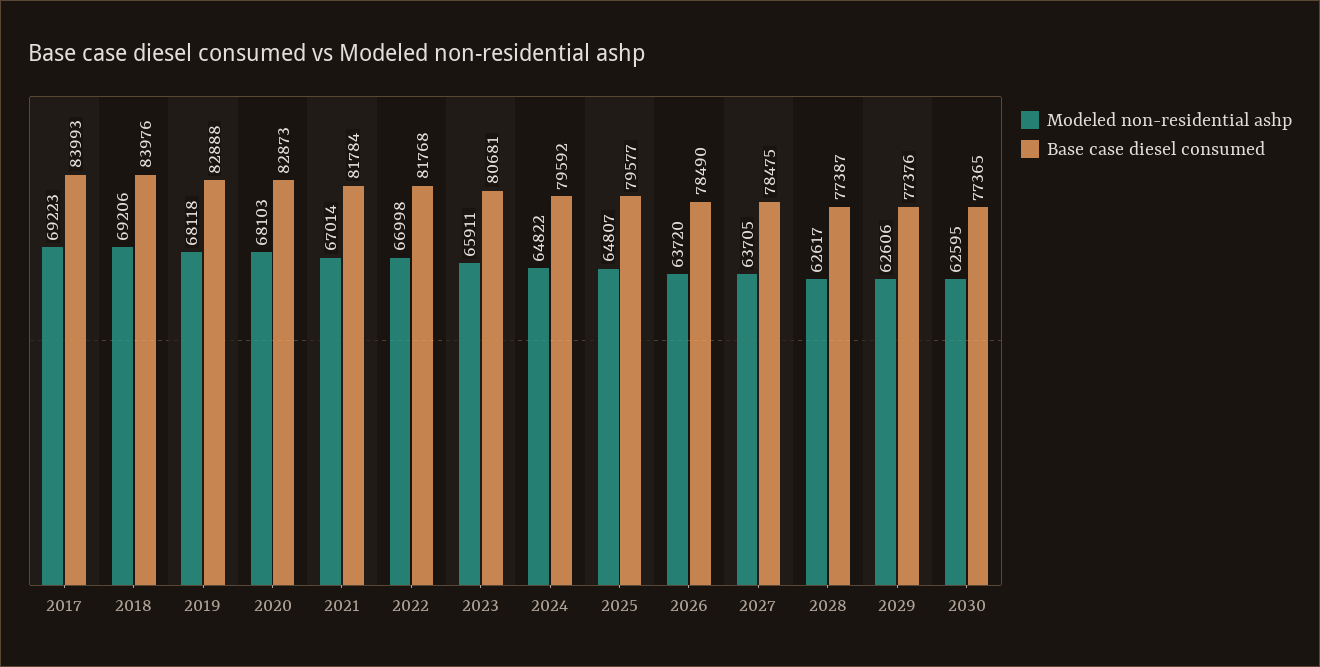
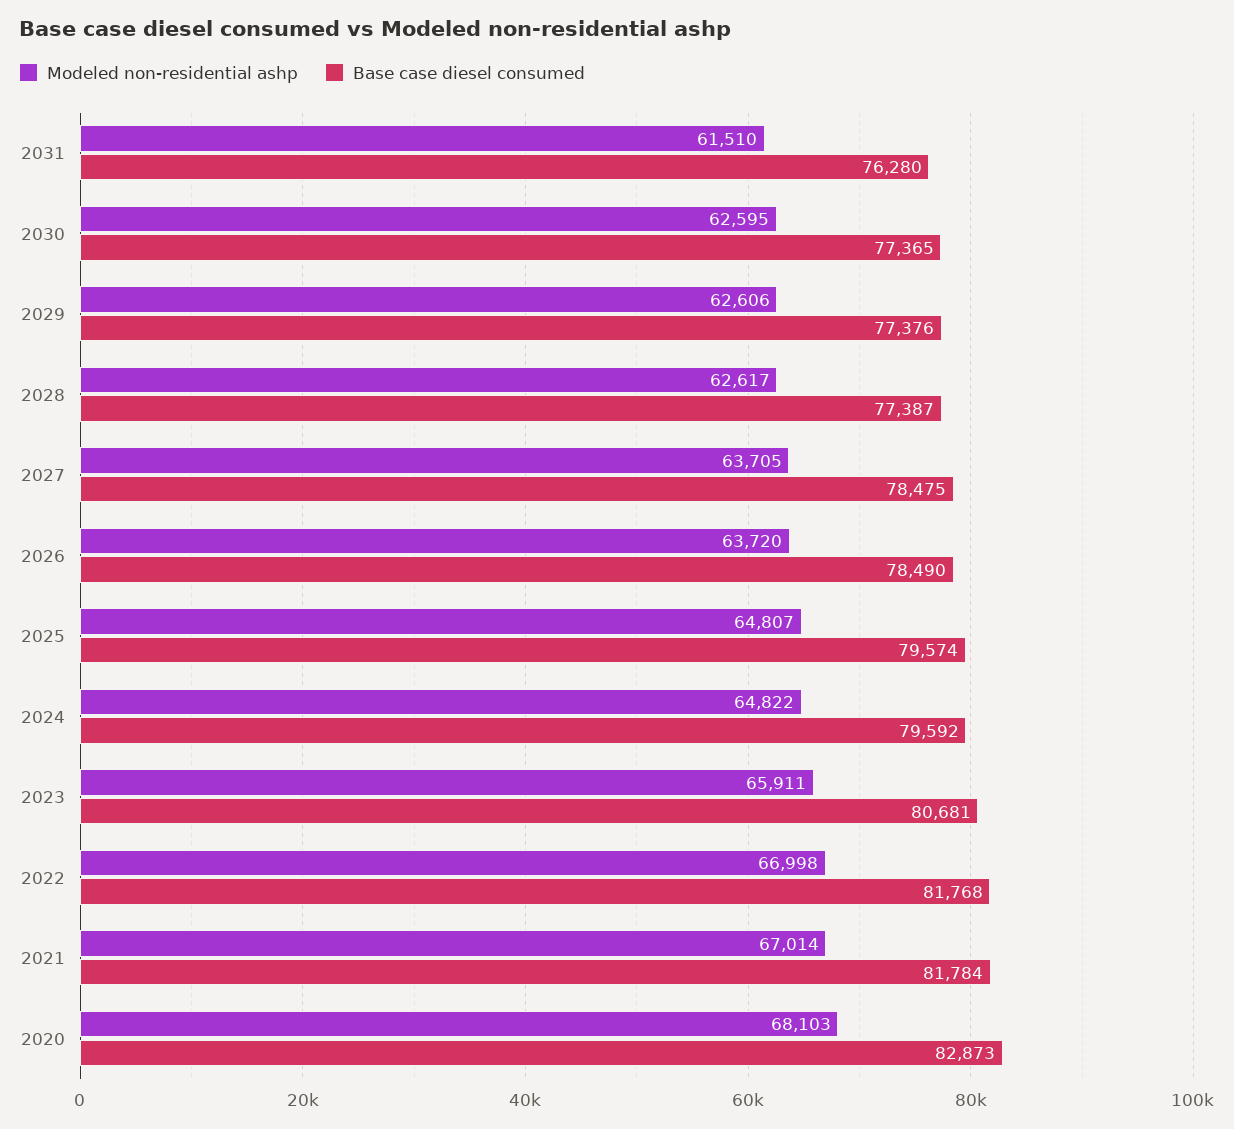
Modeled non-residential ashp, 2017: 69223 -> none
Base case diesel consumed, 2017: 83993 -> none
Modeled non-residential ashp, 2018: 69206 -> none
Base case diesel consumed, 2018: 83976 -> none
Modeled non-residential ashp, 2019: 68118 -> none
Base case diesel consumed, 2019: 82888 -> none
Base case diesel consumed, 2025: 79577 -> 79574
Modeled non-residential ashp, 2031: none -> 61510
Base case diesel consumed, 2031: none -> 76280

